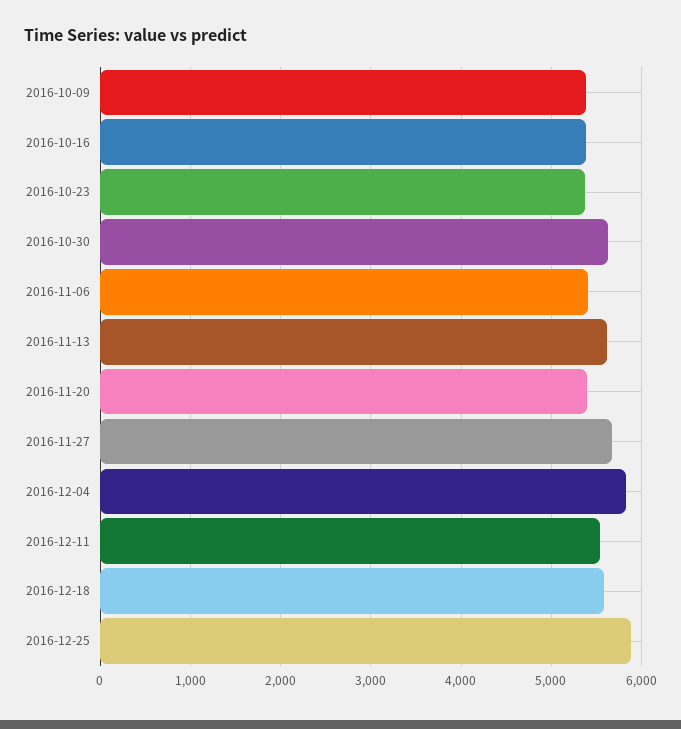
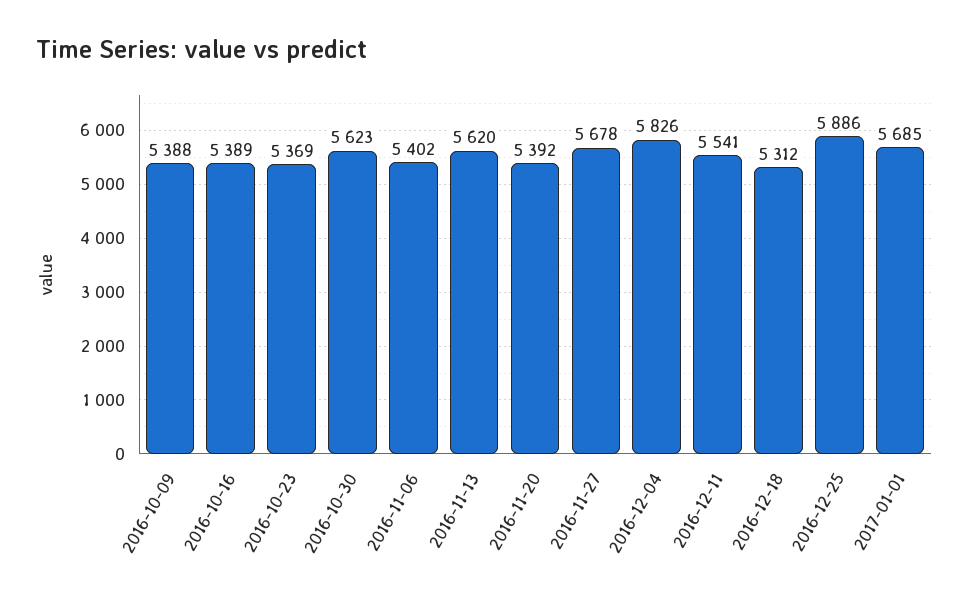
2016-12-18: 5600 -> 5312
2017-01-01: none -> 5685

